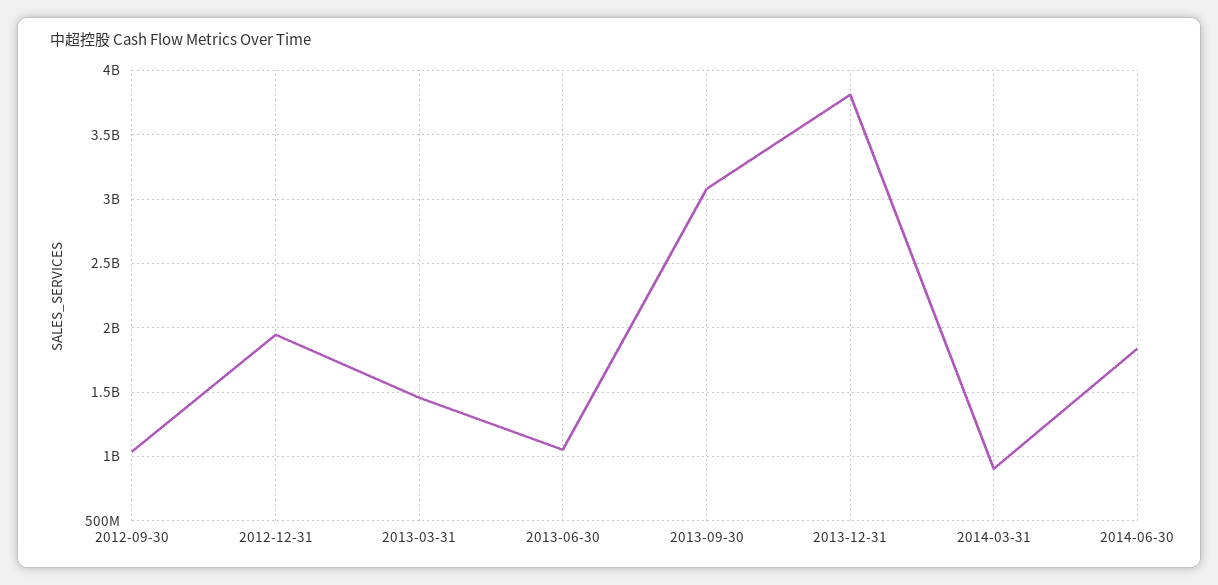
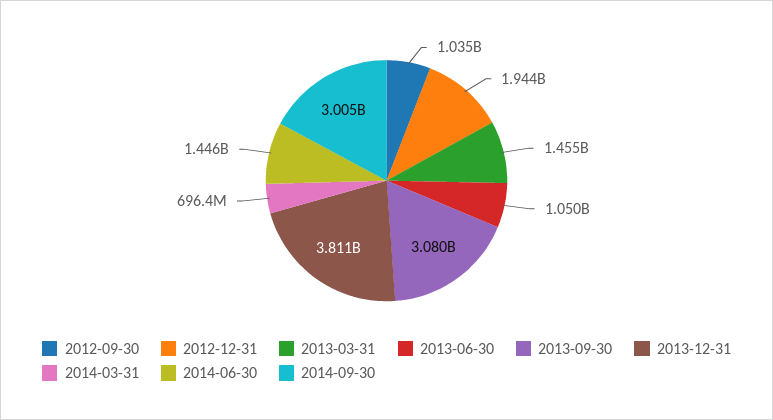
2014-03-31: 900000000 -> 696400000
2014-06-30: 1850000000 -> 1446000000
2014-09-30: none -> 3005000000

